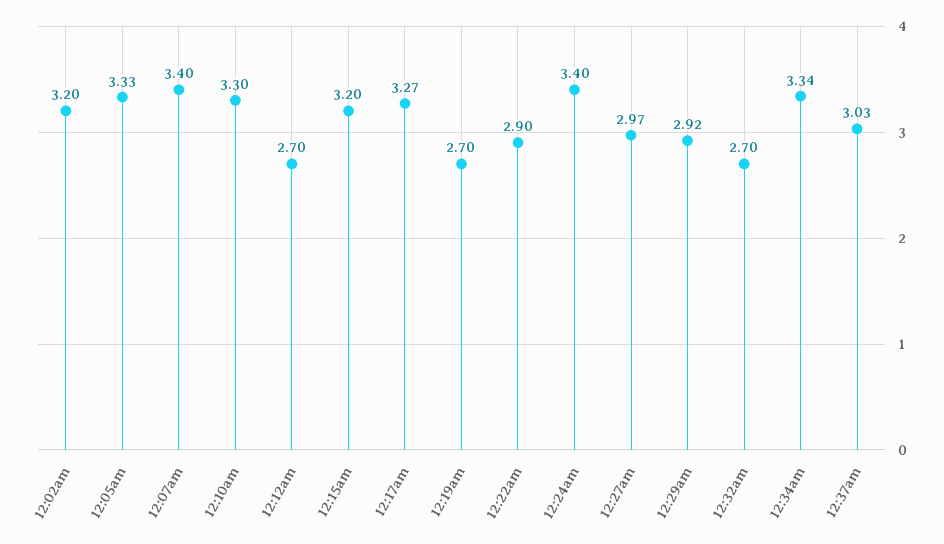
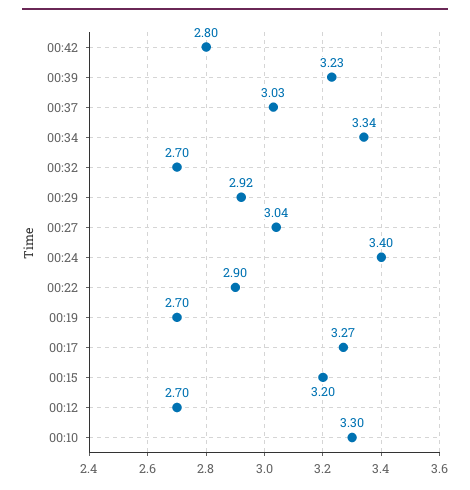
12:02am: 3.2 -> none
12:05am: 3.33 -> none
12:07am: 3.4 -> none
12:27am: 2.97 -> 3.04
00:42: none -> 2.8
00:39: none -> 3.23

